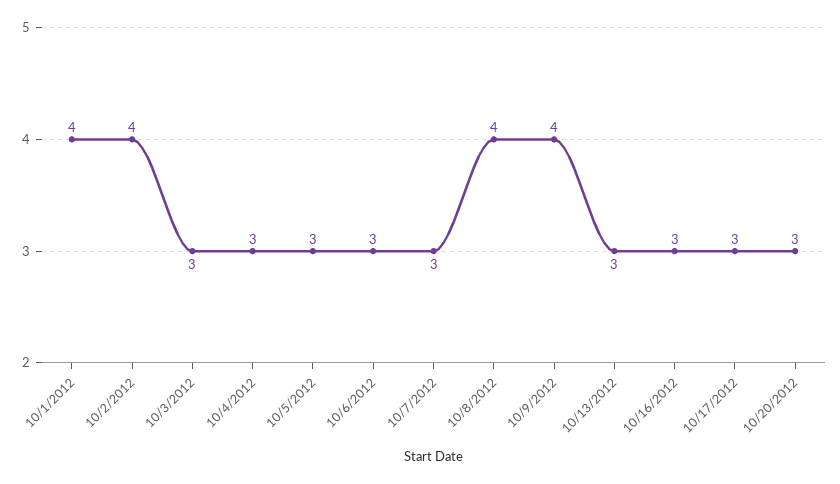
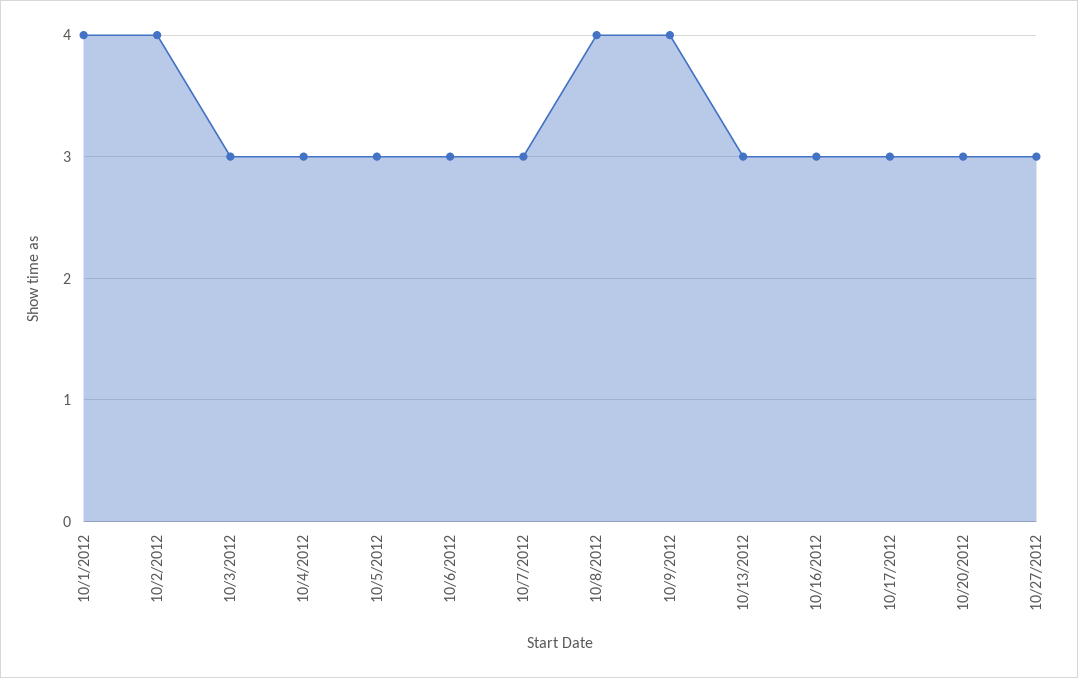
10/27/2012: none -> 3

